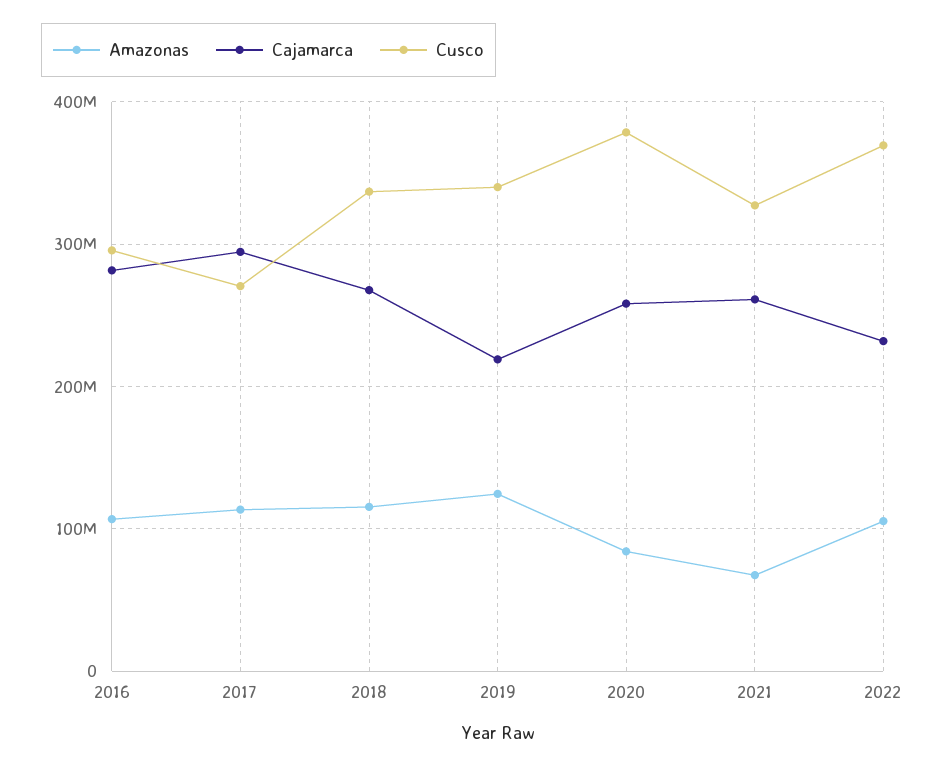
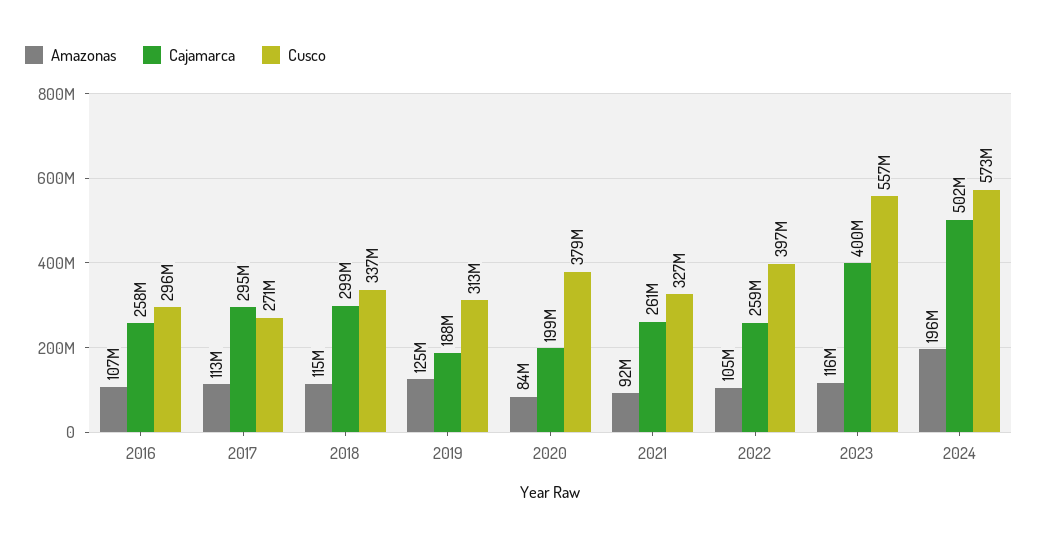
Cajamarca, 2016: 280000000 -> 258000000
Cajamarca, 2018: 270000000 -> 299000000
Cajamarca, 2019: 220000000 -> 188000000
Cusco, 2019: 340000000 -> 313000000
Cajamarca, 2020: 260000000 -> 199000000
Amazonas, 2021: 70000000 -> 92000000
Cajamarca, 2022: 230000000 -> 259000000
Cusco, 2022: 370000000 -> 397000000
Amazonas, 2023: none -> 116000000
Cajamarca, 2023: none -> 400000000
Cusco, 2023: none -> 557000000
Amazonas, 2024: none -> 196000000
Cajamarca, 2024: none -> 502000000
Cusco, 2024: none -> 573000000

